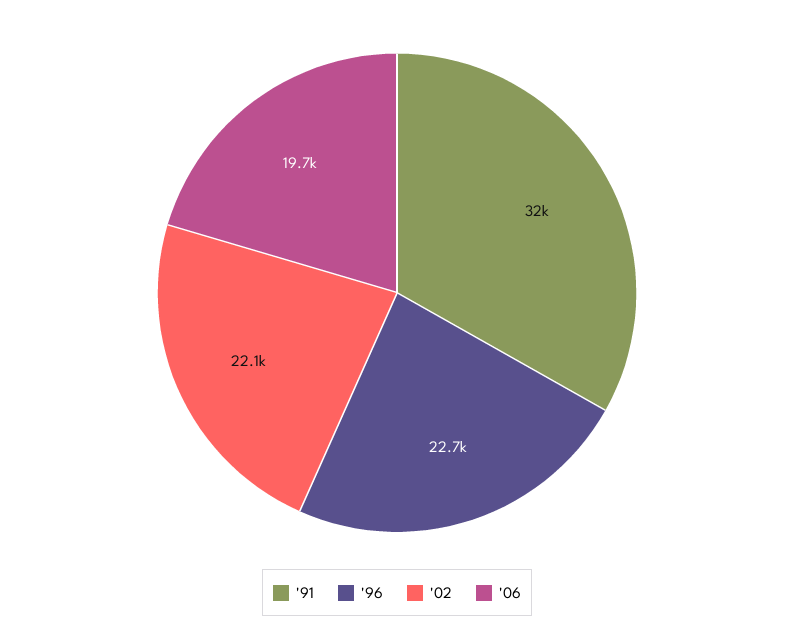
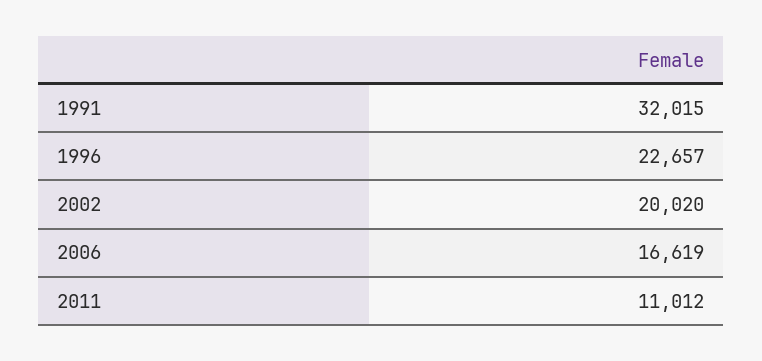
'02: 22100 -> 20020
'06: 19700 -> 16619
2011: none -> 11012

